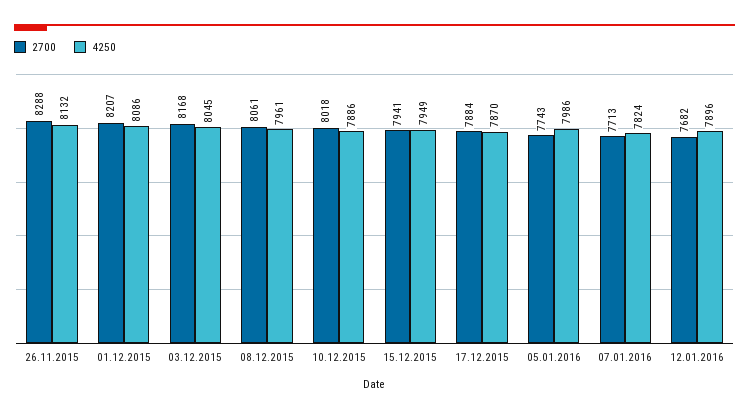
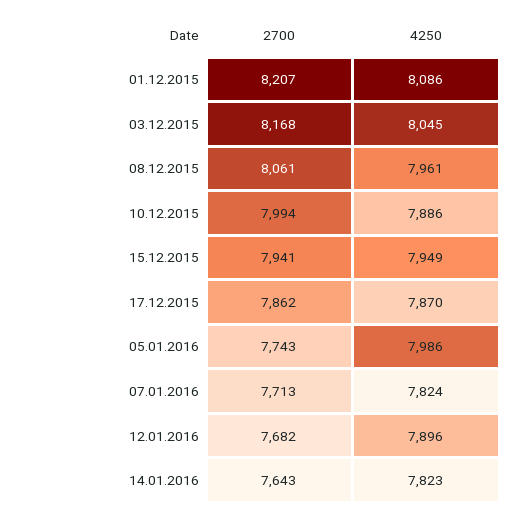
2700, 26.11.2015: 8288 -> none
4250, 26.11.2015: 8132 -> none
2700, 10.12.2015: 8018 -> 7994
2700, 17.12.2015: 7884 -> 7862
2700, 14.01.2016: none -> 7643
4250, 14.01.2016: none -> 7823

